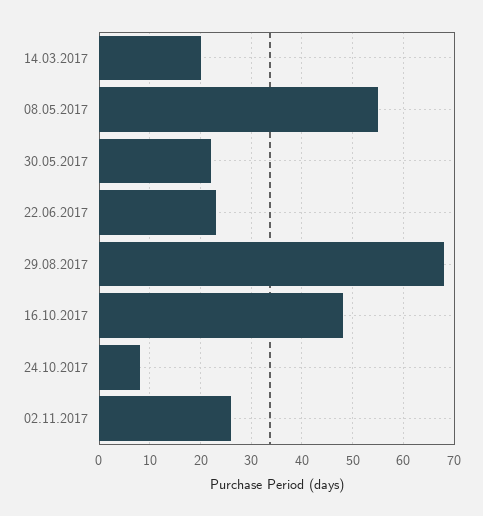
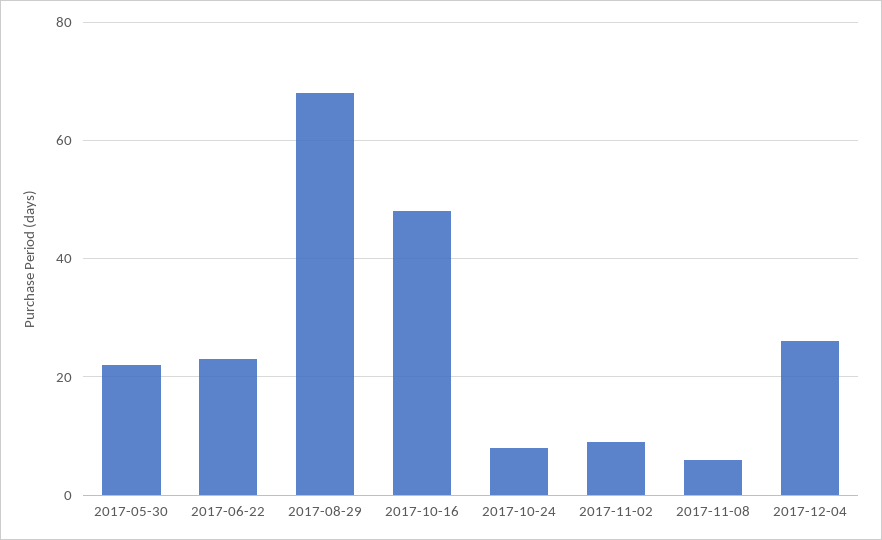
14.03.2017: 20 -> none
08.05.2017: 55 -> none
02.11.2017: 25 -> 10
2017-11-08: none -> 5
2017-12-04: none -> 25

